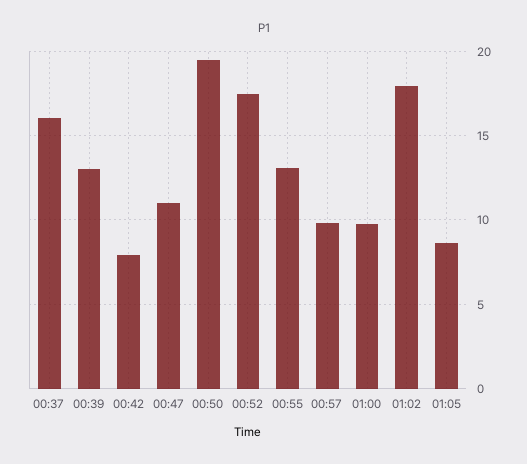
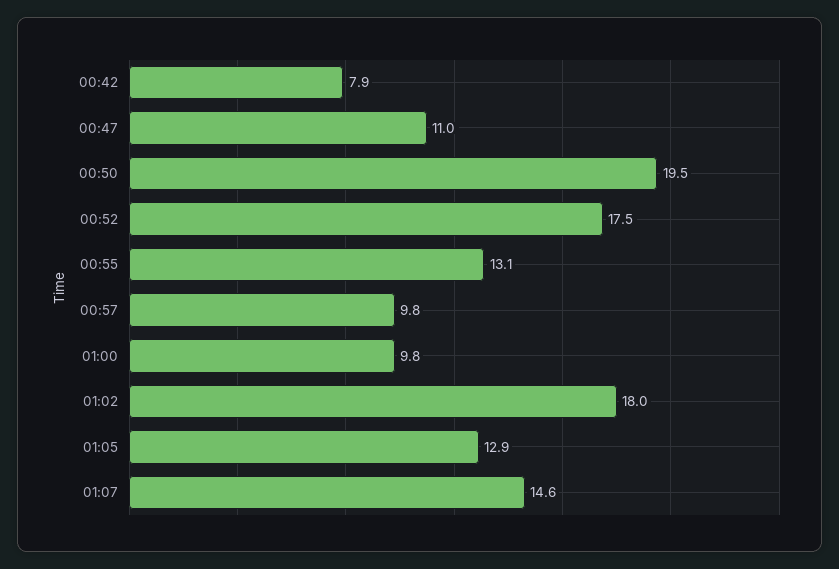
00:37: 16 -> none
00:39: 13 -> none
01:05: 8.5 -> 12.9
01:07: none -> 14.6

